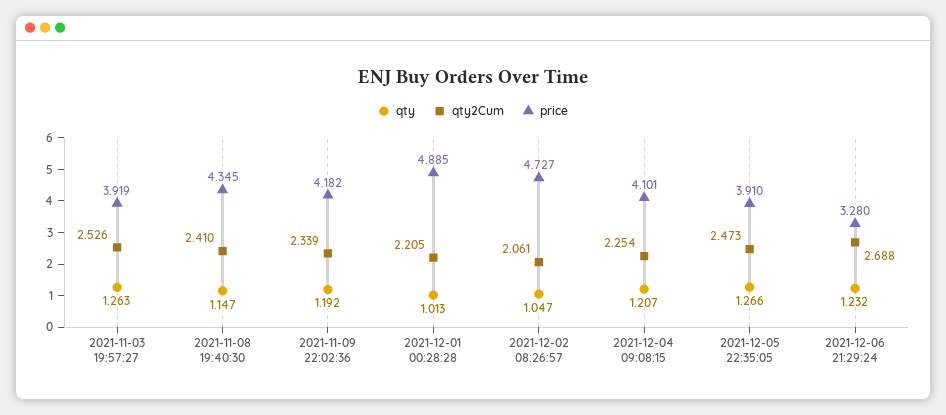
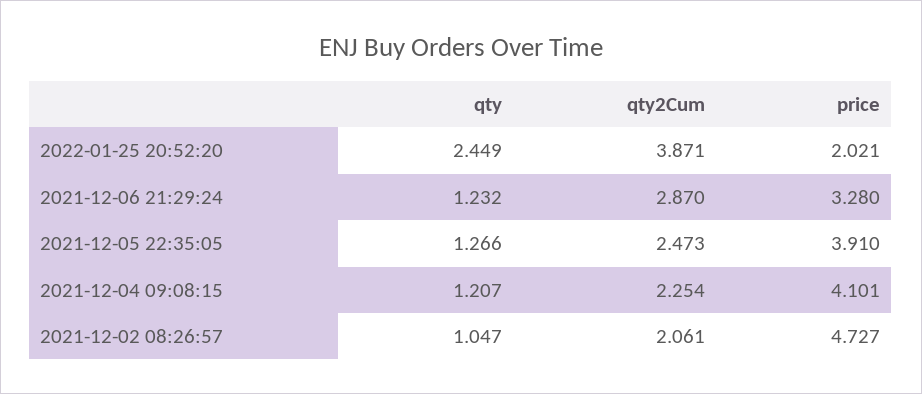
qty, 2021-11-03 19:57:27: 1.263 -> none
qty2Cum, 2021-11-03 19:57:27: 2.526 -> none
price, 2021-11-03 19:57:27: 3.919 -> none
qty, 2021-11-08 19:40:30: 1.147 -> none
qty2Cum, 2021-11-08 19:40:30: 2.41 -> none
price, 2021-11-08 19:40:30: 4.345 -> none
qty, 2021-11-09 22:02:36: 1.192 -> none
qty2Cum, 2021-11-09 22:02:36: 2.339 -> none
price, 2021-11-09 22:02:36: 4.182 -> none
qty, 2021-12-01 00:28:28: 1.013 -> none
qty2Cum, 2021-12-01 00:28:28: 2.205 -> none
price, 2021-12-01 00:28:28: 4.885 -> none
qty2Cum, 2021-12-06 21:29:24: 2.688 -> 2.87
qty, 2022-01-25 20:52:20: none -> 2.449
qty2Cum, 2022-01-25 20:52:20: none -> 3.871
price, 2022-01-25 20:52:20: none -> 2.021

